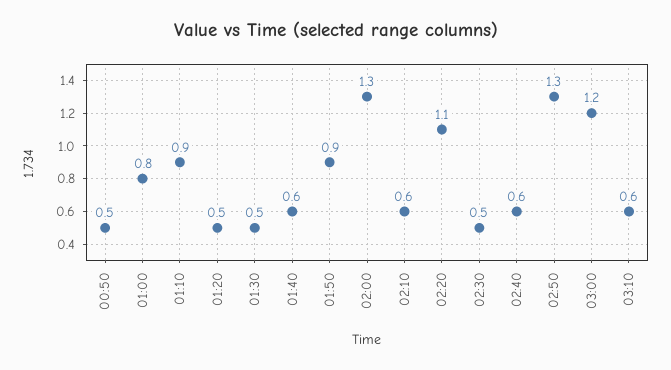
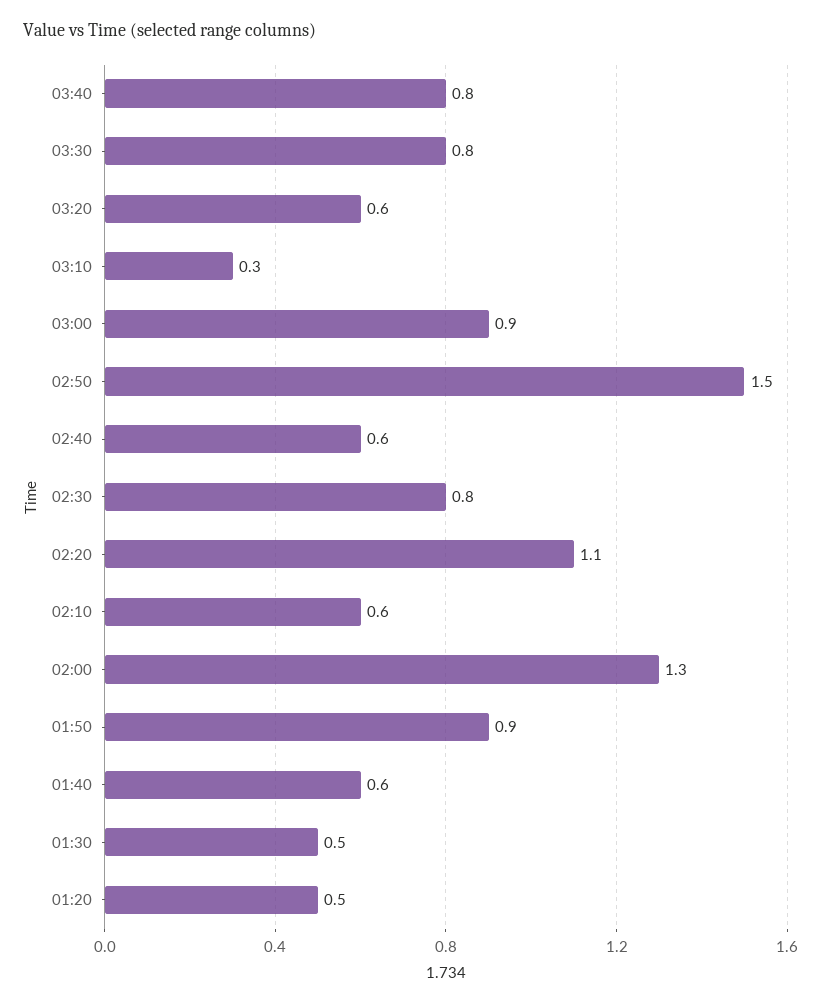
00:50: 0.5 -> none
01:00: 0.8 -> none
01:10: 0.9 -> none
02:30: 0.5 -> 0.8
02:50: 1.3 -> 1.5
03:00: 1.2 -> 0.9
03:10: 0.6 -> 0.3
03:40: none -> 0.8
03:30: none -> 0.8
03:20: none -> 0.6

